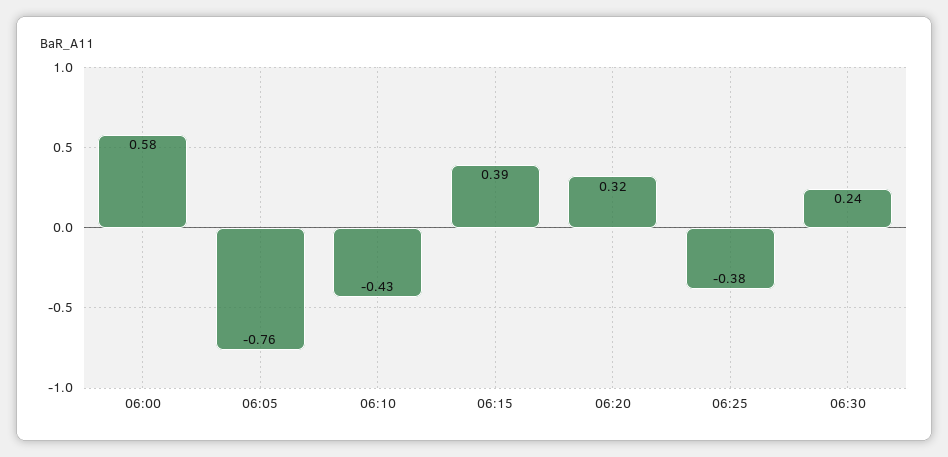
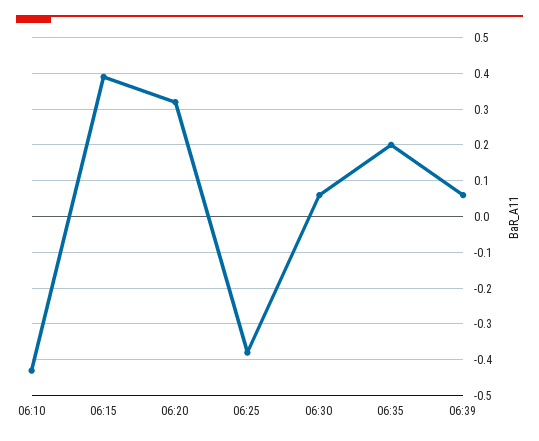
06:00: 0.58 -> none
06:05: -0.76 -> none
06:30: 0.24 -> 0.05
06:35: none -> 0.2
06:39: none -> 0.05

